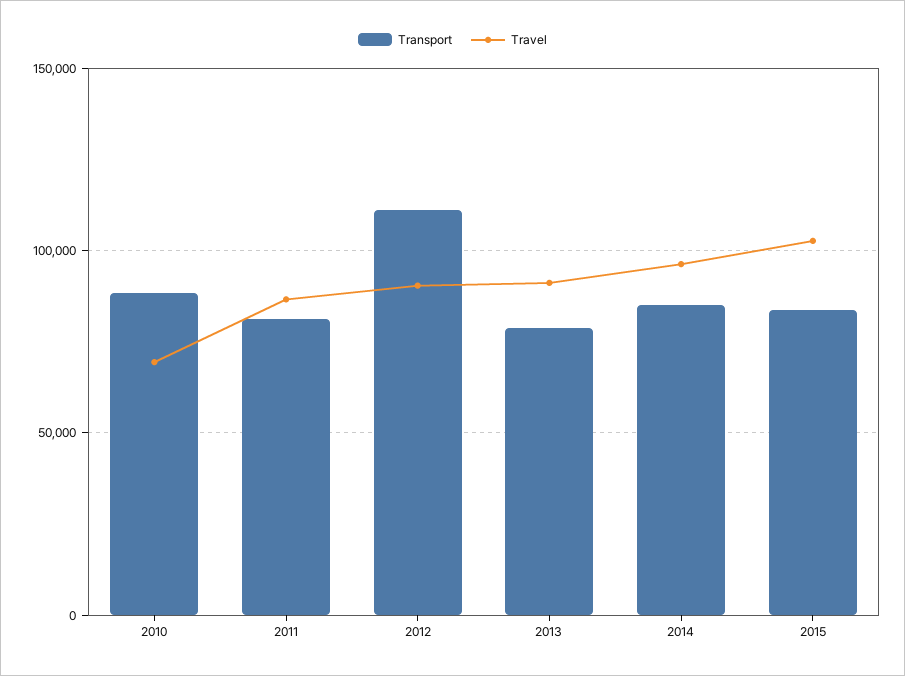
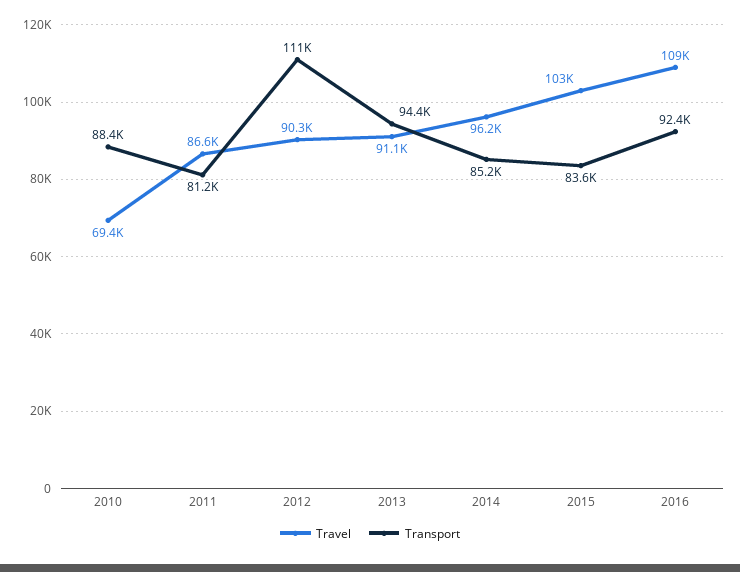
Transport, 2013: 80000 -> 94400
Travel, 2016: none -> 109000
Transport, 2016: none -> 92400

